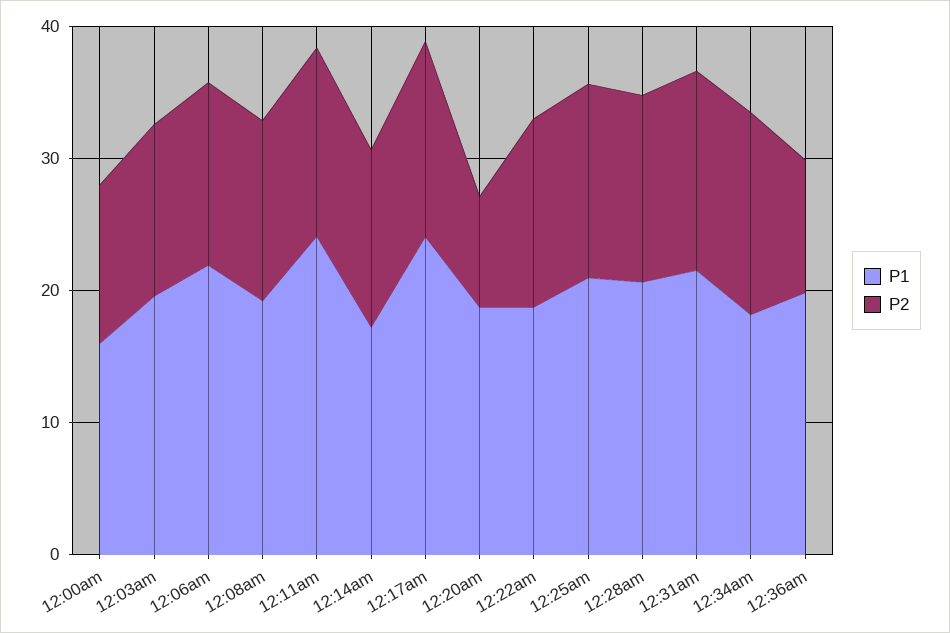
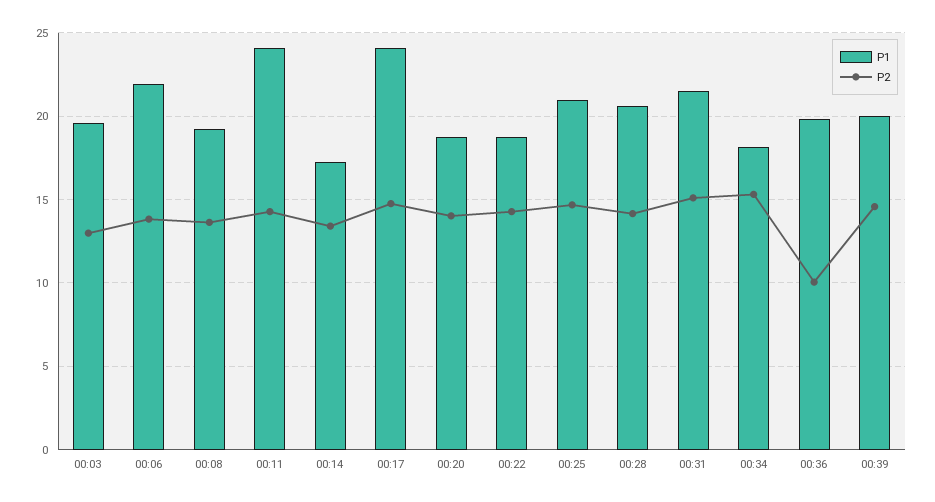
P1, 12:00am: 16 -> none
P2, 12:00am: 12 -> none
P2, 12:20am: 8 -> 14
P1, 00:39: none -> 20
P2, 00:39: none -> 14.5

